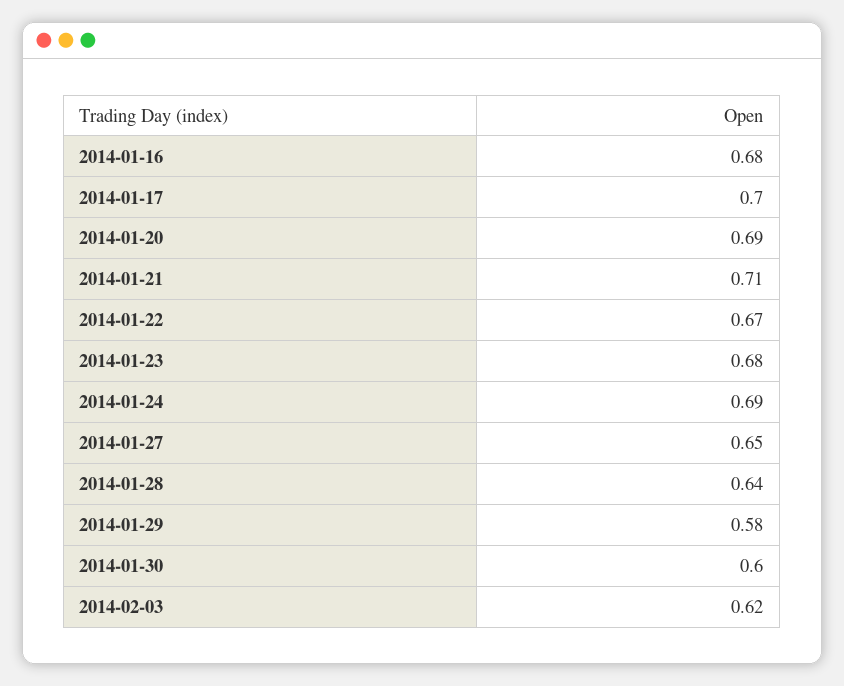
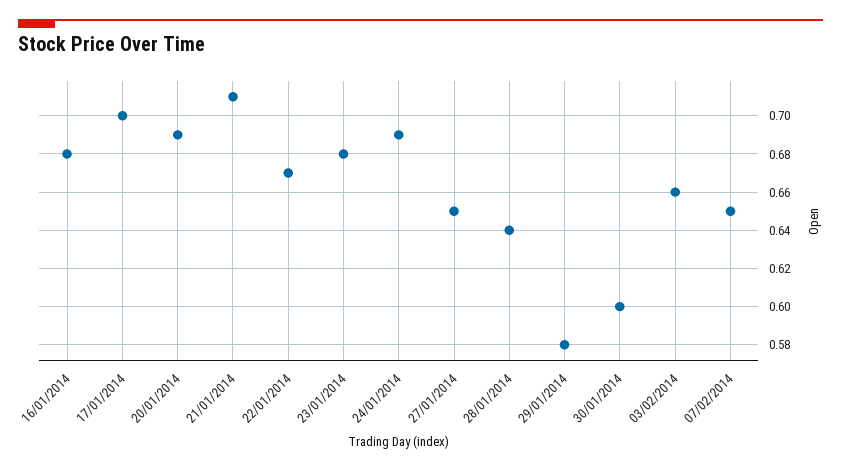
2014-02-03: 0.62 -> 0.66
07/02/2014: none -> 0.65

